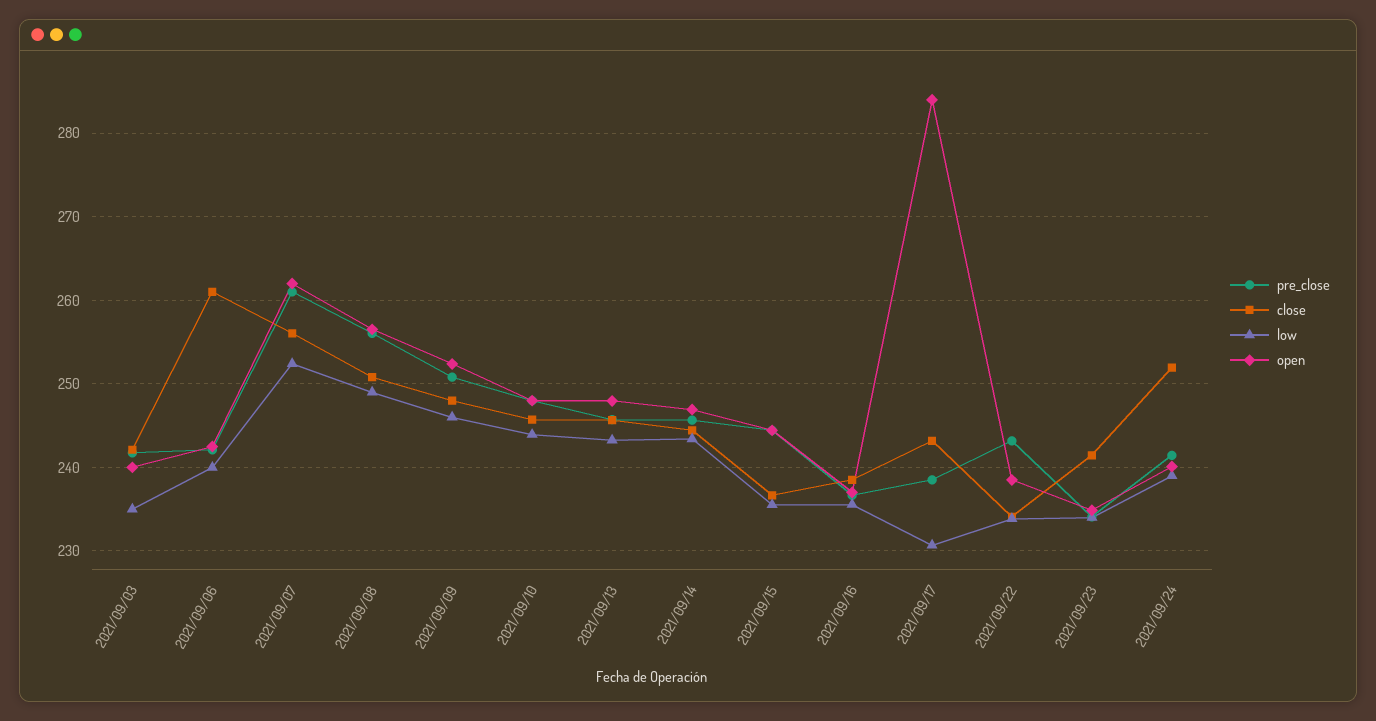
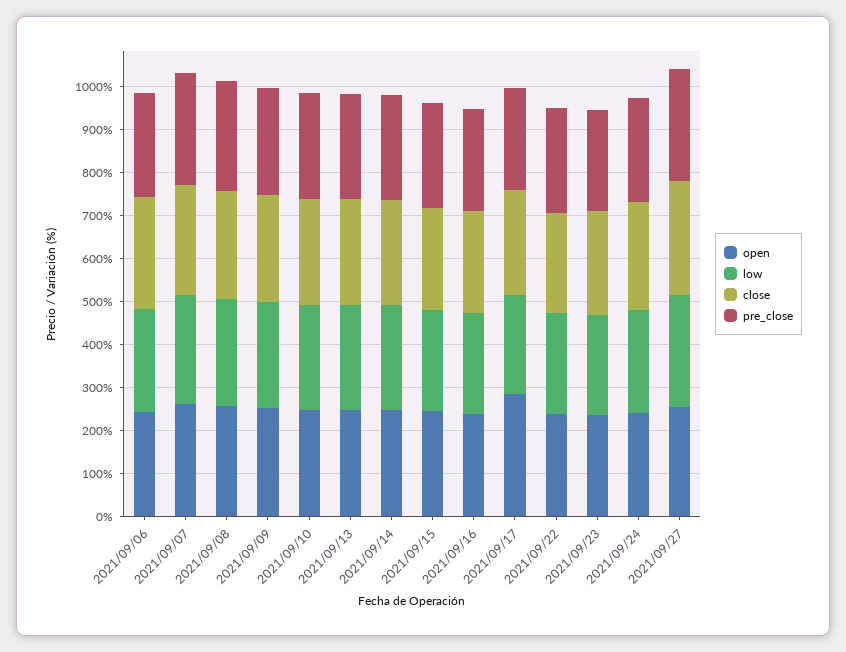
pre_close, 2021/09/03: 242 -> none
close, 2021/09/03: 242 -> none
low, 2021/09/03: 235 -> none
open, 2021/09/03: 240 -> none
open, 2021/09/27: none -> 260
low, 2021/09/27: none -> 260
close, 2021/09/27: none -> 260
pre_close, 2021/09/27: none -> 260

